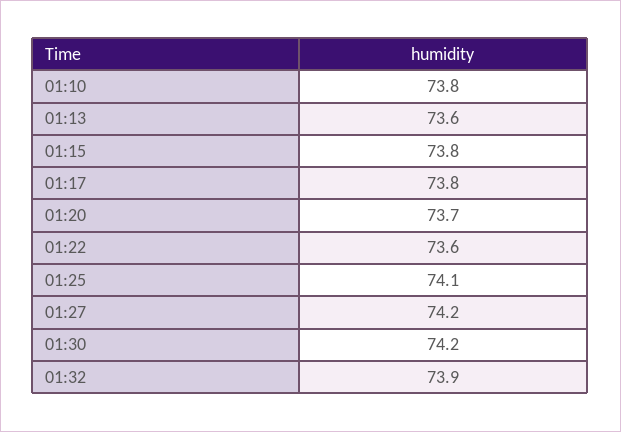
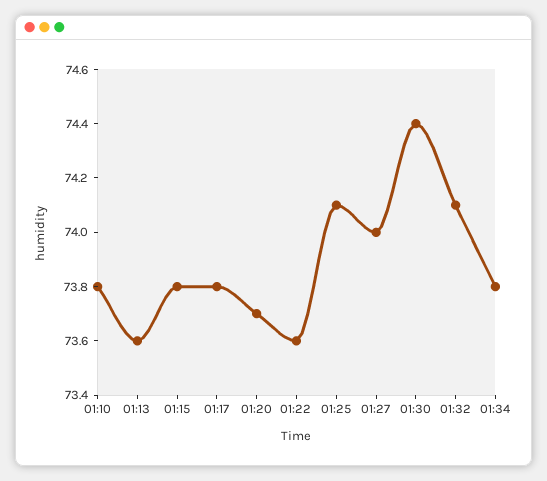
01:27: 74.2 -> 74
01:30: 74.2 -> 74.4
01:32: 73.9 -> 74.1
01:34: none -> 73.8

